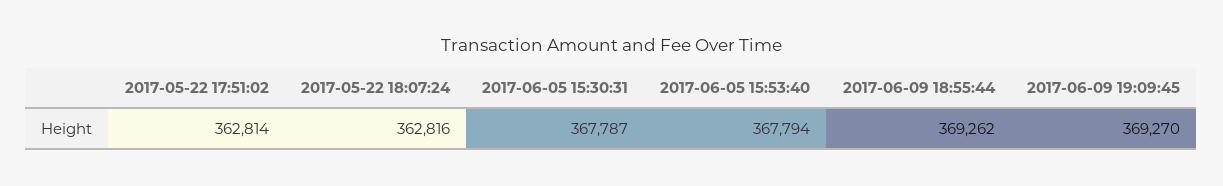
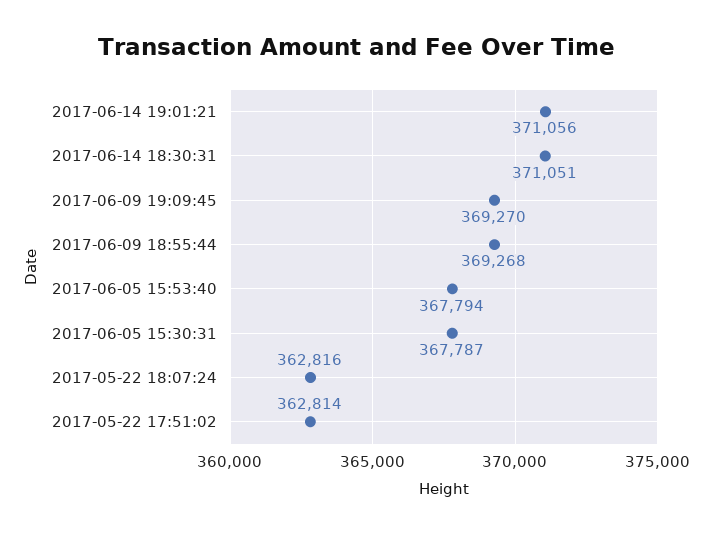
2017-06-09 18:55:44: 369262 -> 369268
2017-06-14 19:01:21: none -> 371056
2017-06-14 18:30:31: none -> 371051

